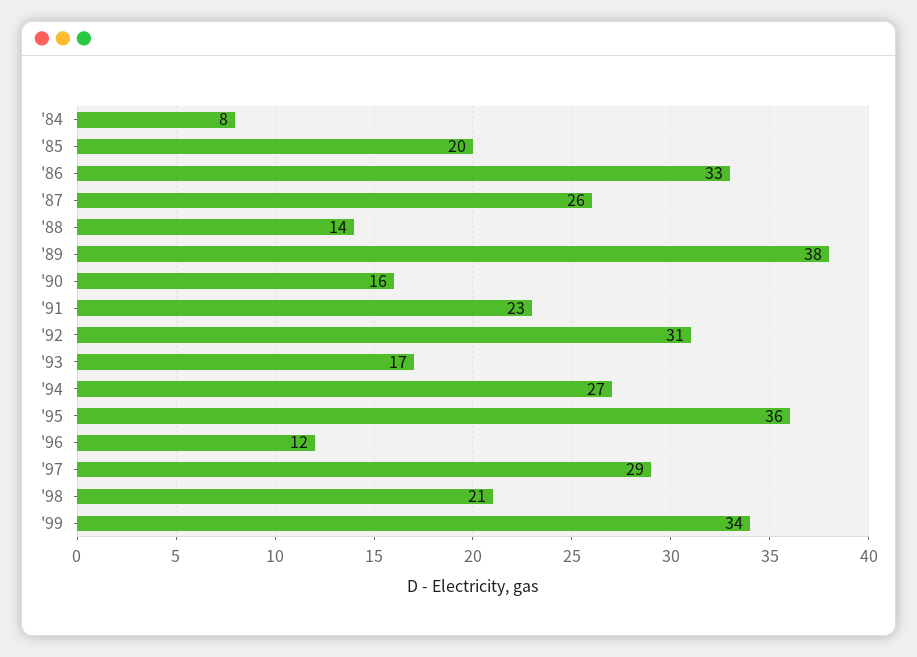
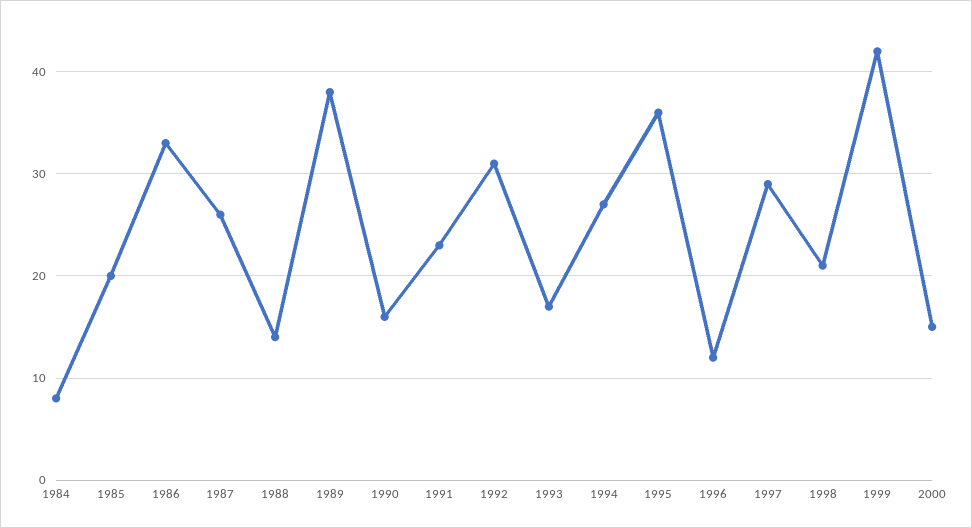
'99: 34 -> 42
2000: none -> 15

